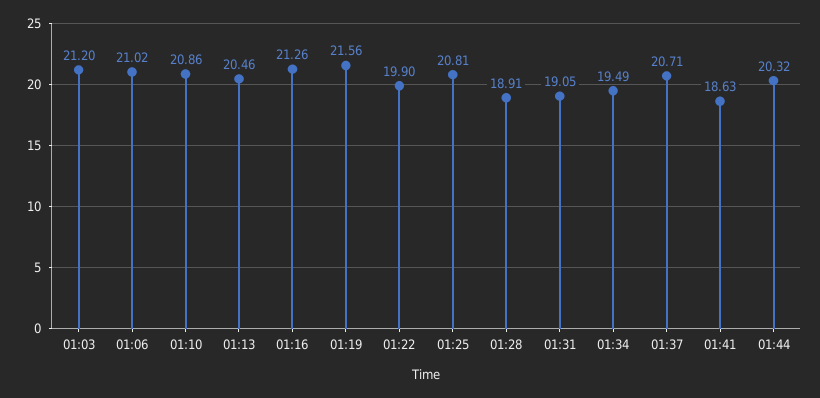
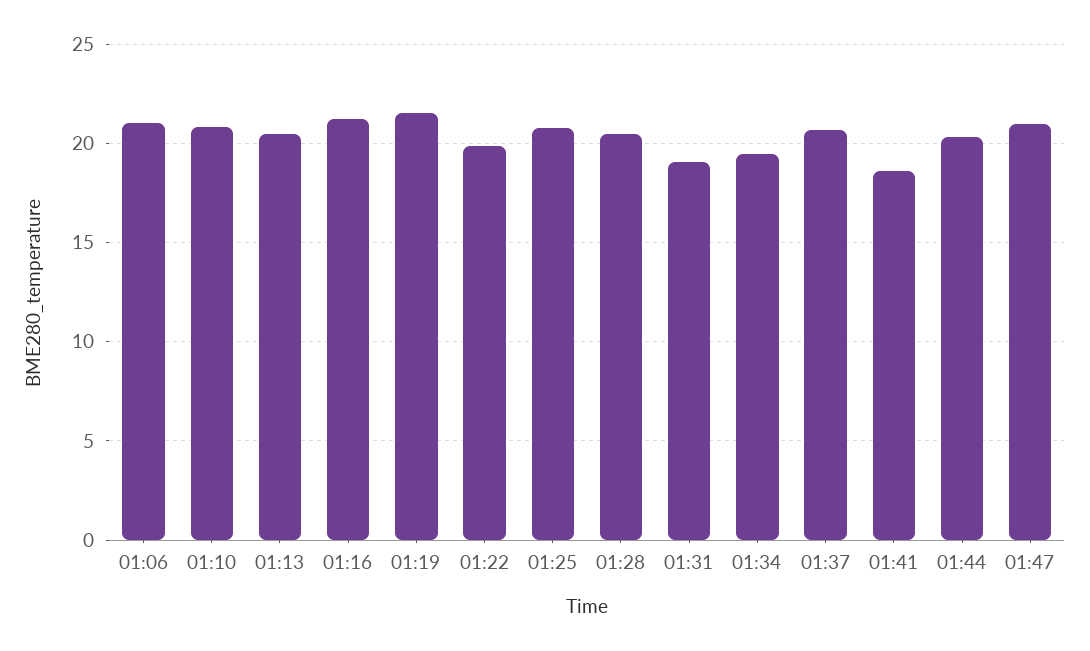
01:03: 21.2 -> none
01:28: 18.91 -> 20.5
01:47: none -> 21

